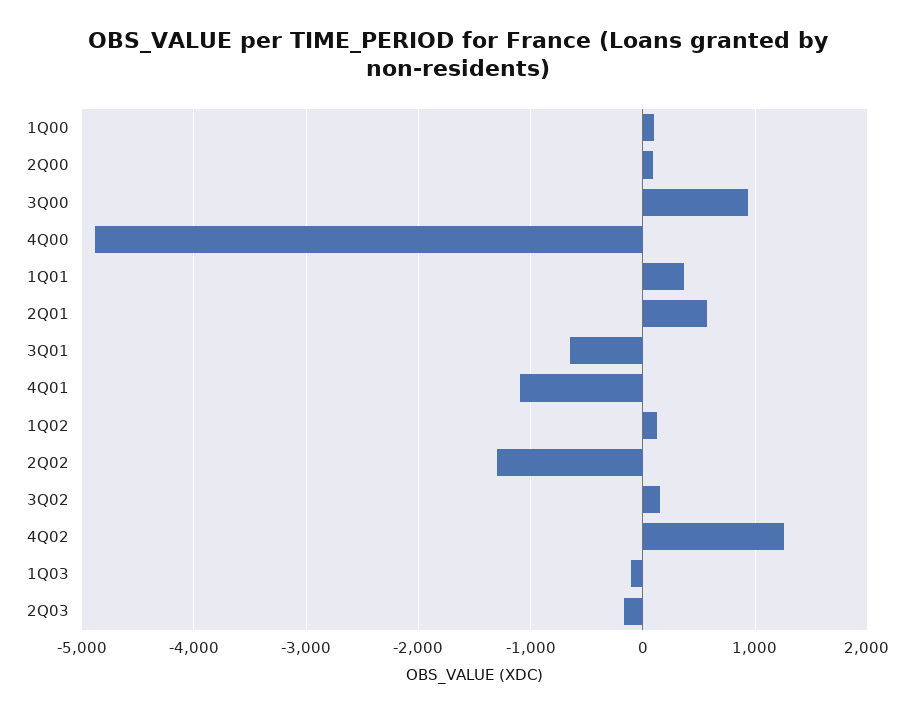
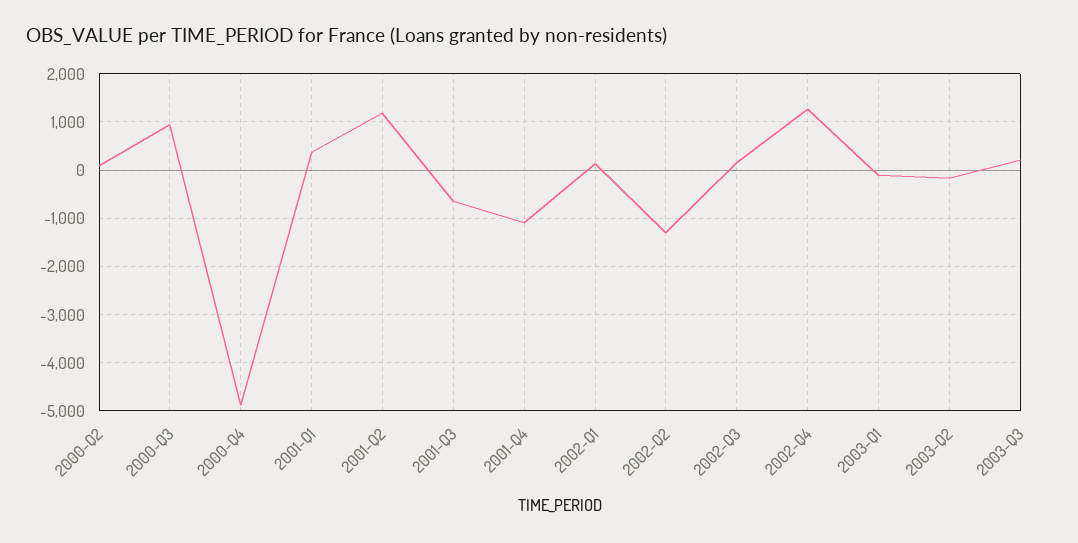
1Q00: 100 -> none
2Q01: 600 -> 1200
2003-Q3: none -> 200

